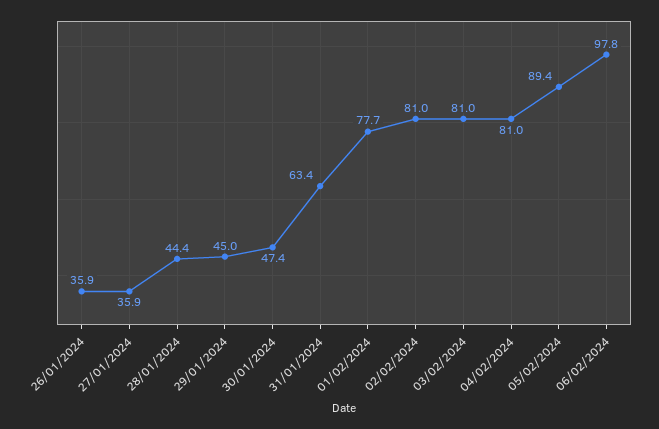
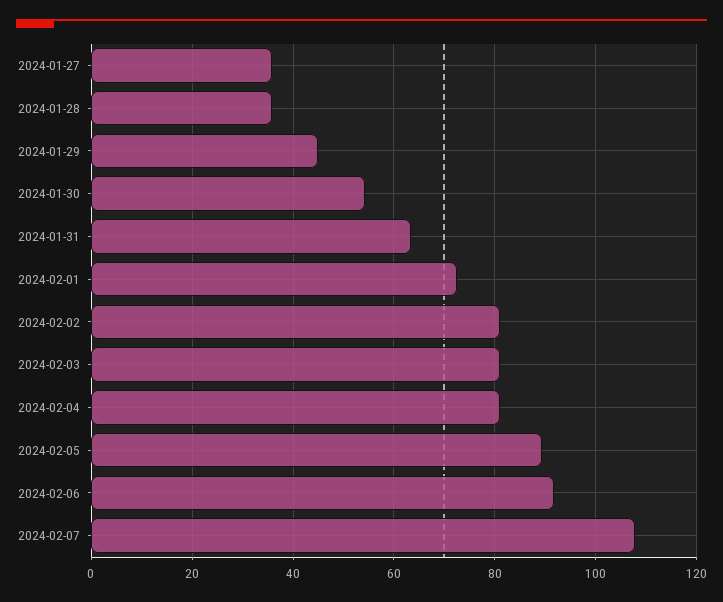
26/01/2024: 35.9 -> none
28/01/2024: 44.4 -> 36
30/01/2024: 47.4 -> 54
01/02/2024: 77.7 -> 72
06/02/2024: 97.8 -> 92
2024-02-07: none -> 108

